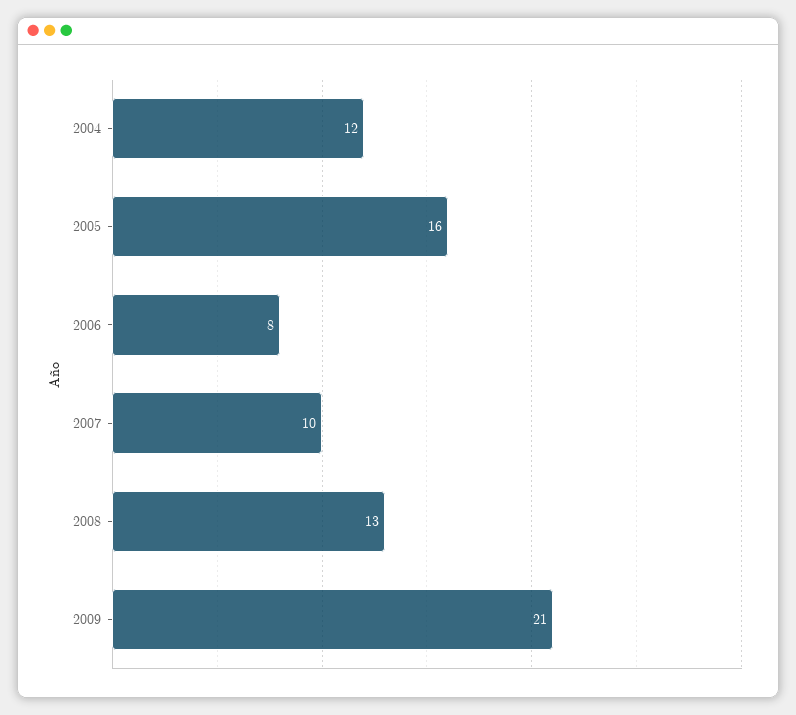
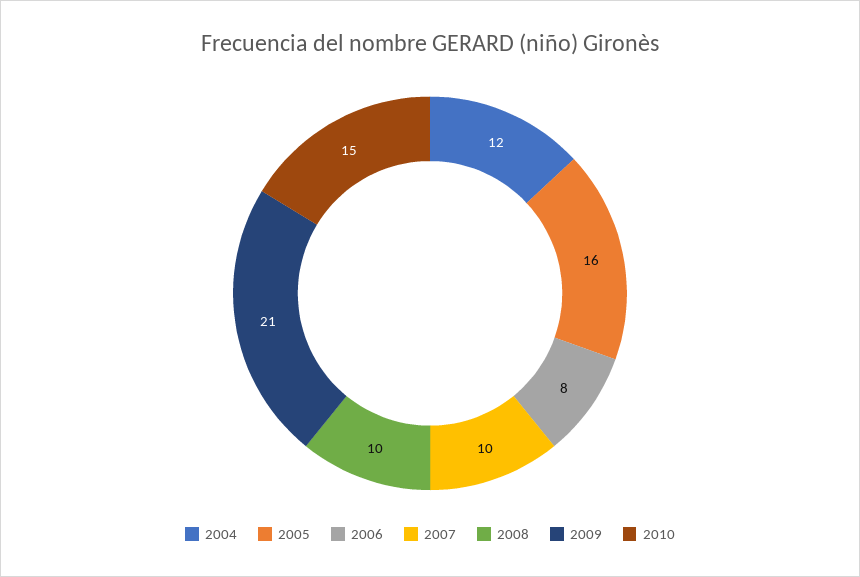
2008: 13 -> 10
2010: none -> 15

